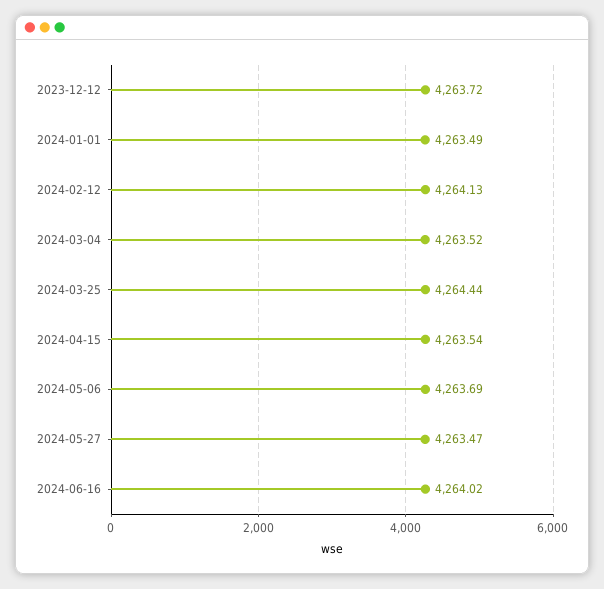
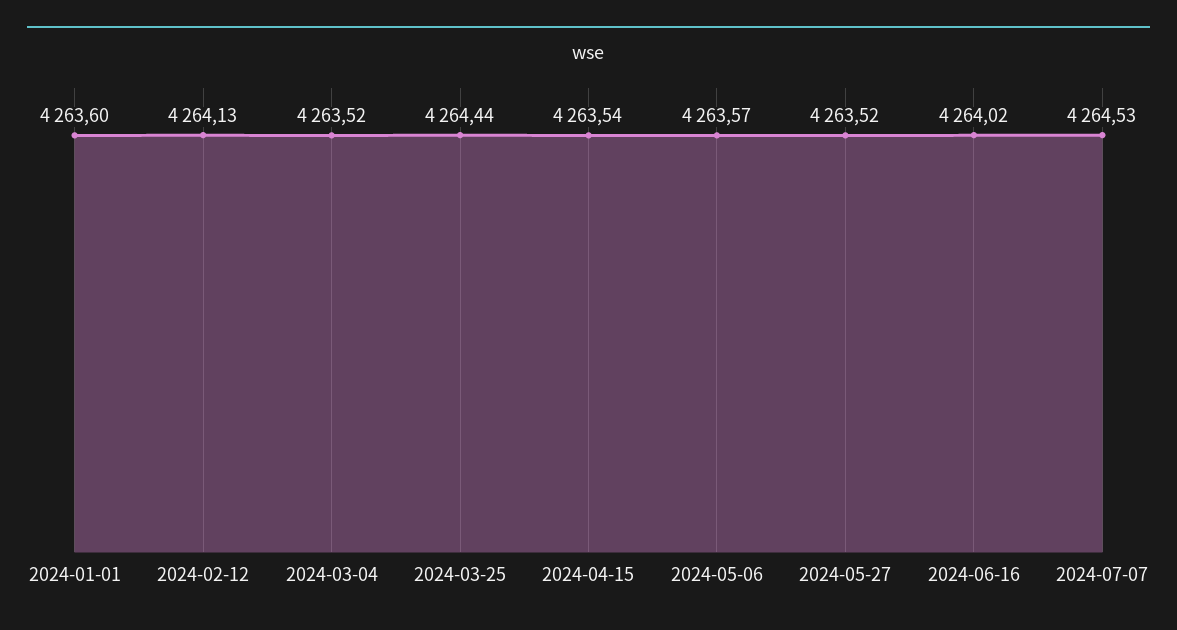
2023-12-12: 4263.72 -> none
2024-01-01: 4263.49 -> 4263.6
2024-05-06: 4263.69 -> 4263.57
2024-05-27: 4263.47 -> 4263.52
2024-07-07: none -> 4264.53

